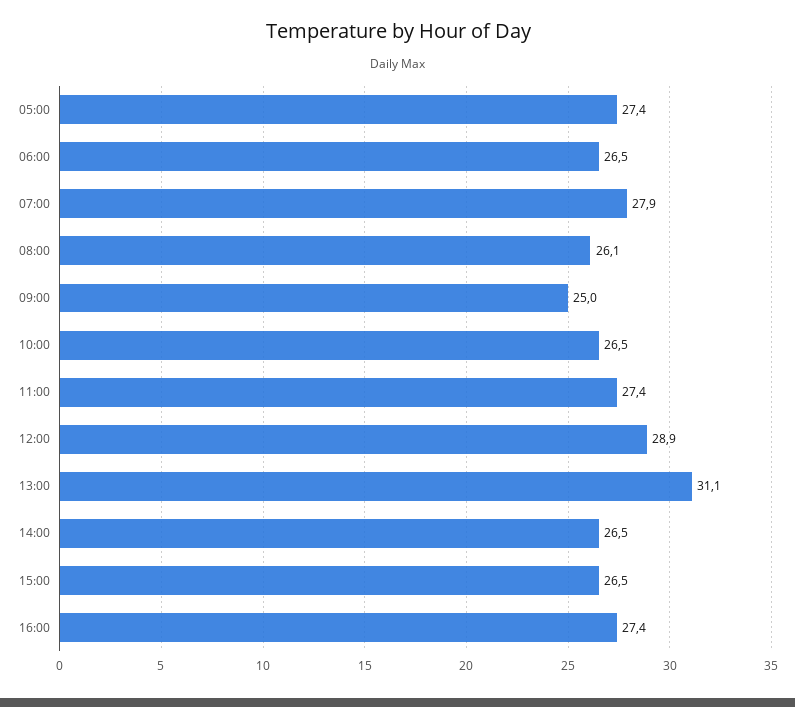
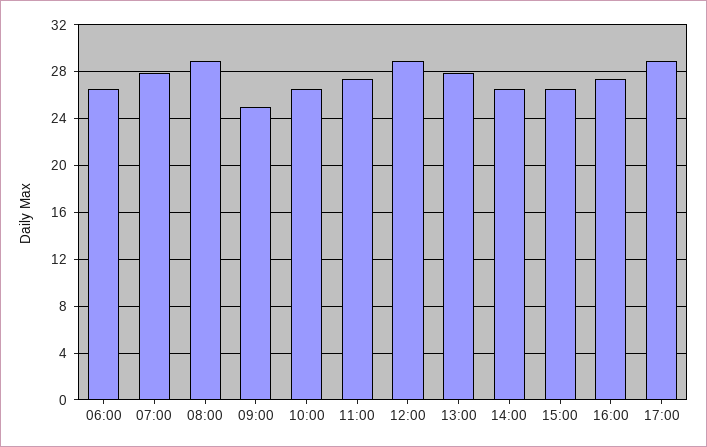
05:00: 27.4 -> none
08:00: 26.1 -> 29
13:00: 31.1 -> 28
17:00: none -> 29

